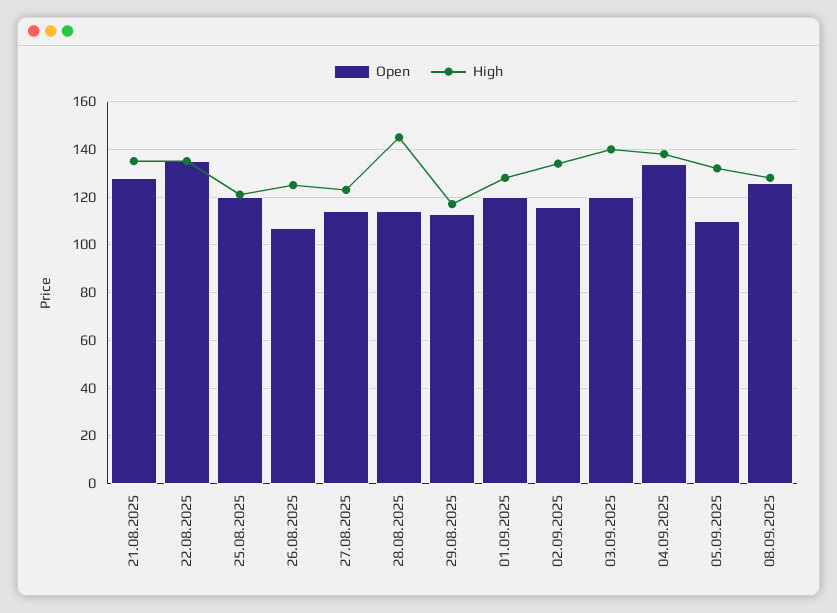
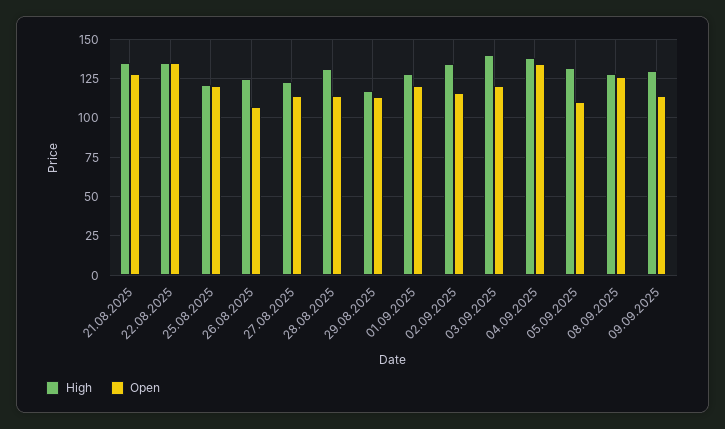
High, 28.08.2025: 145 -> 130
High, 09.09.2025: none -> 130
Open, 09.09.2025: none -> 115

